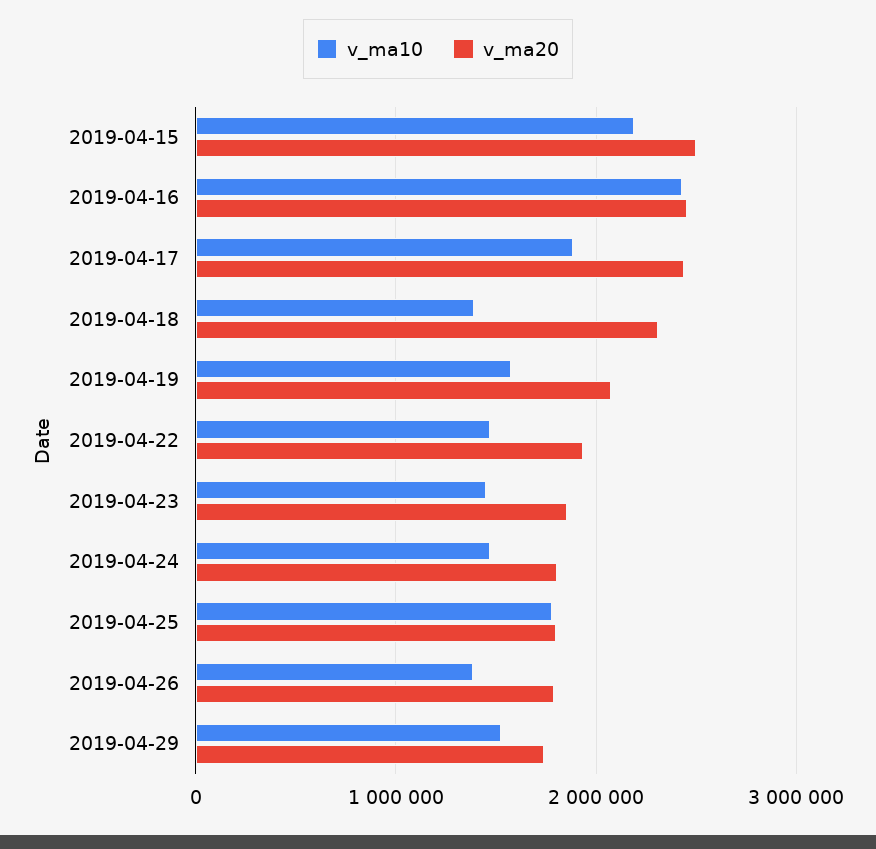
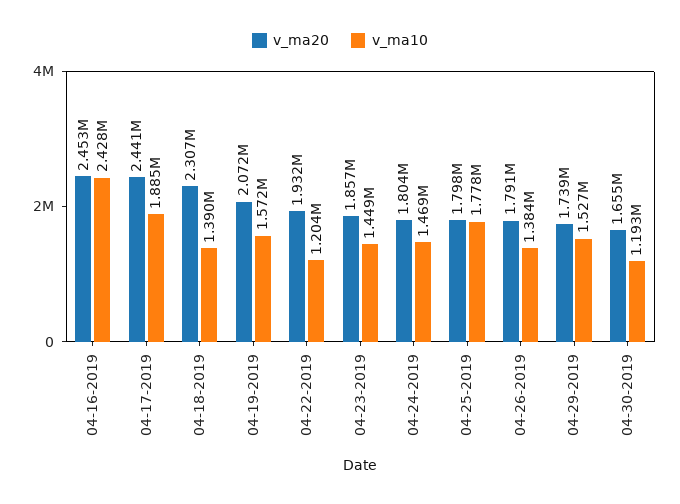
v_ma10, 2019-04-15: 2200000 -> none
v_ma20, 2019-04-15: 2500000 -> none
v_ma10, 2019-04-22: 1500000 -> 1204000
v_ma20, 04-30-2019: none -> 1655000
v_ma10, 04-30-2019: none -> 1193000

